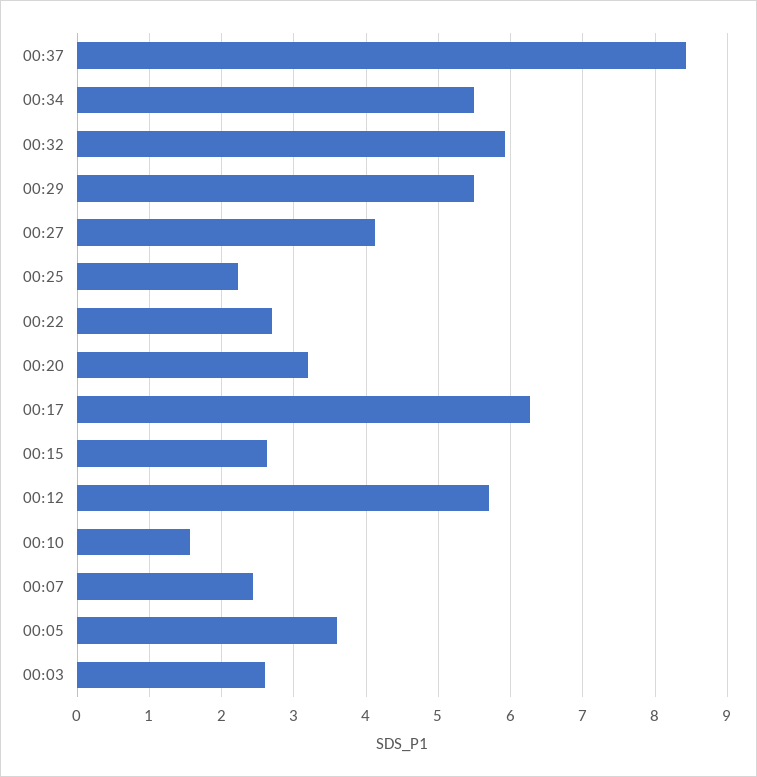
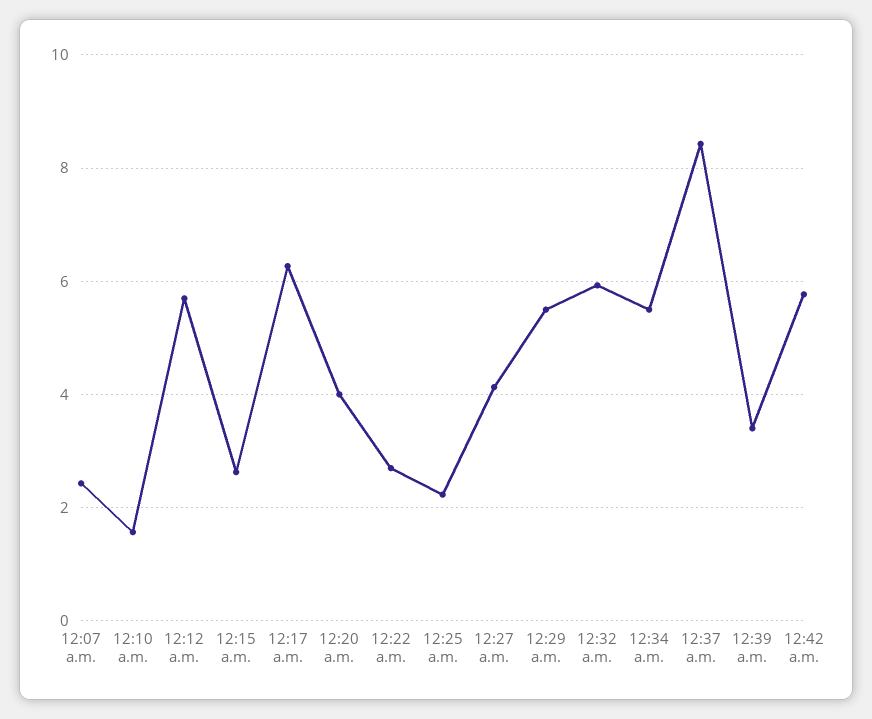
00:20: 3.2 -> 4
00:05: 3.6 -> none
00:03: 2.6 -> none
12:39 a.m.: none -> 3.4
12:42 a.m.: none -> 5.8

